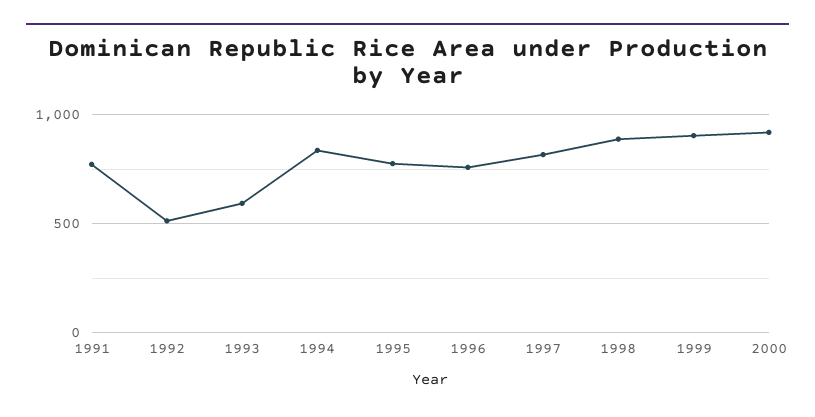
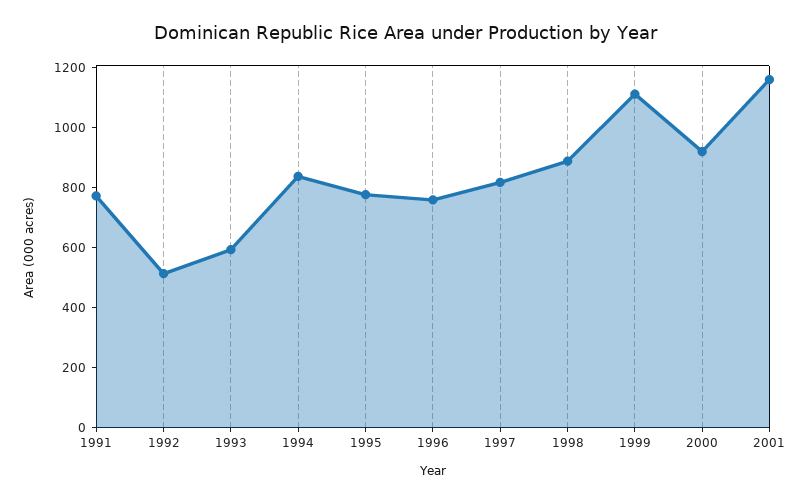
1999: 900 -> 1100
2001: none -> 1150

